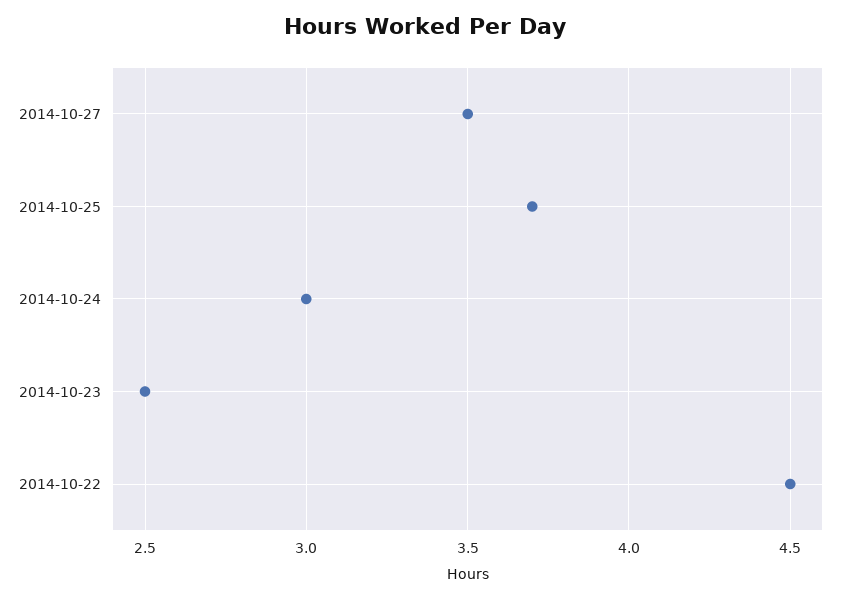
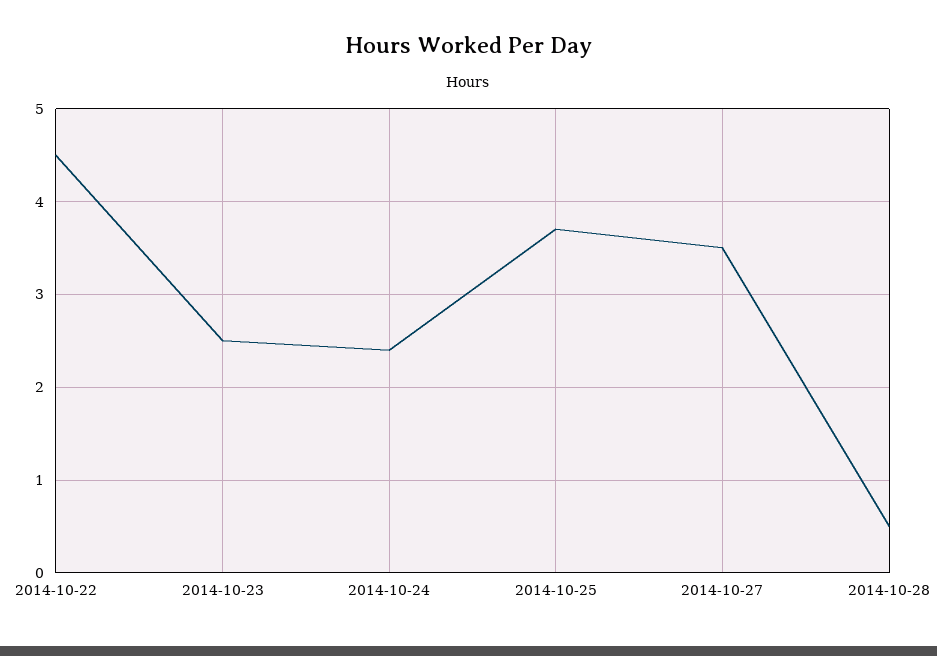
2014-10-24: 3 -> 2.4
2014-10-28: none -> 0.5

